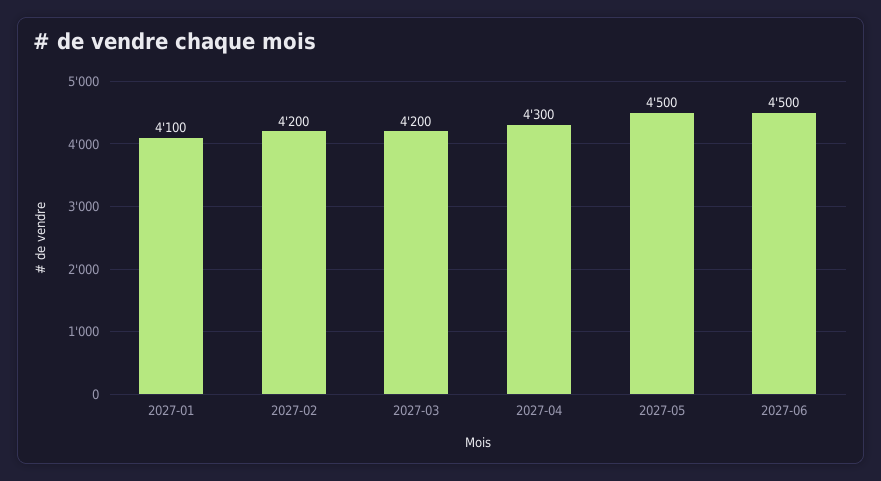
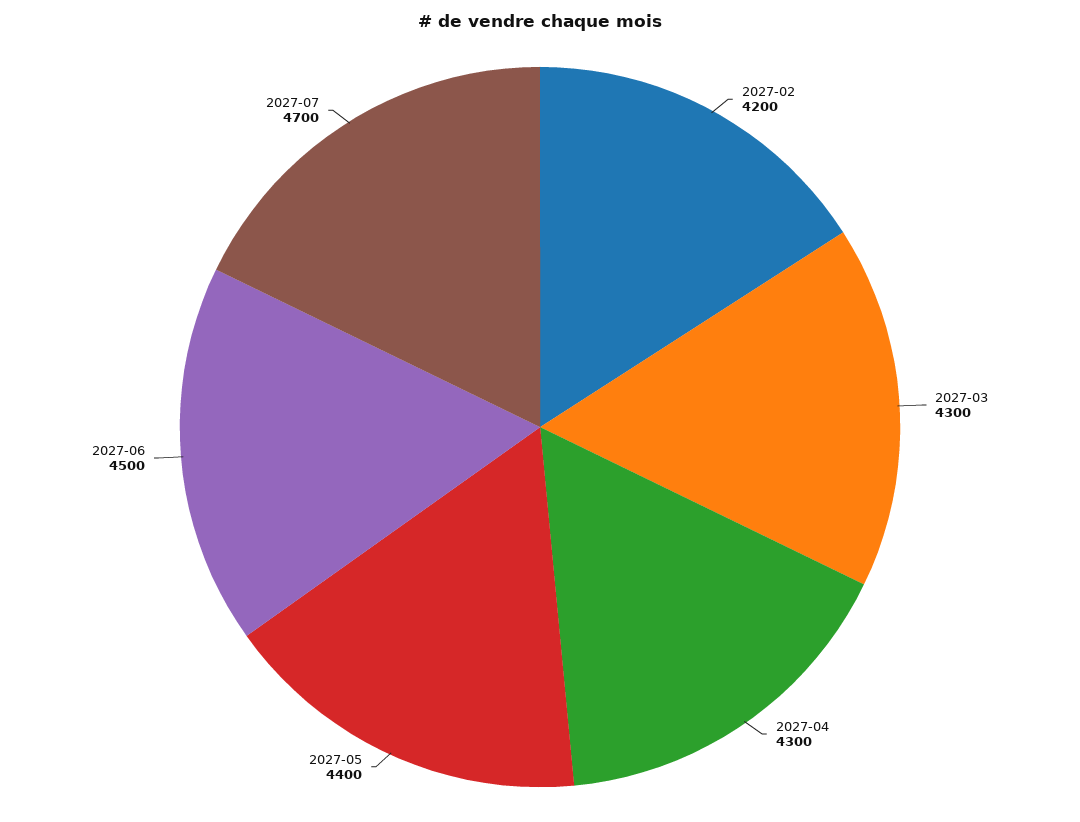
2027-01: 4100 -> none
2027-03: 4200 -> 4300
2027-05: 4500 -> 4400
2027-07: none -> 4700

